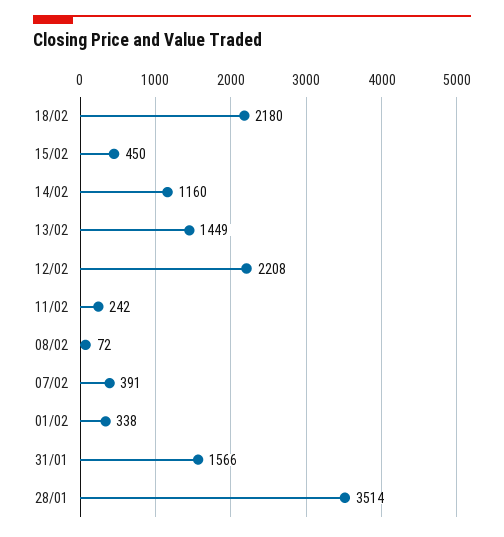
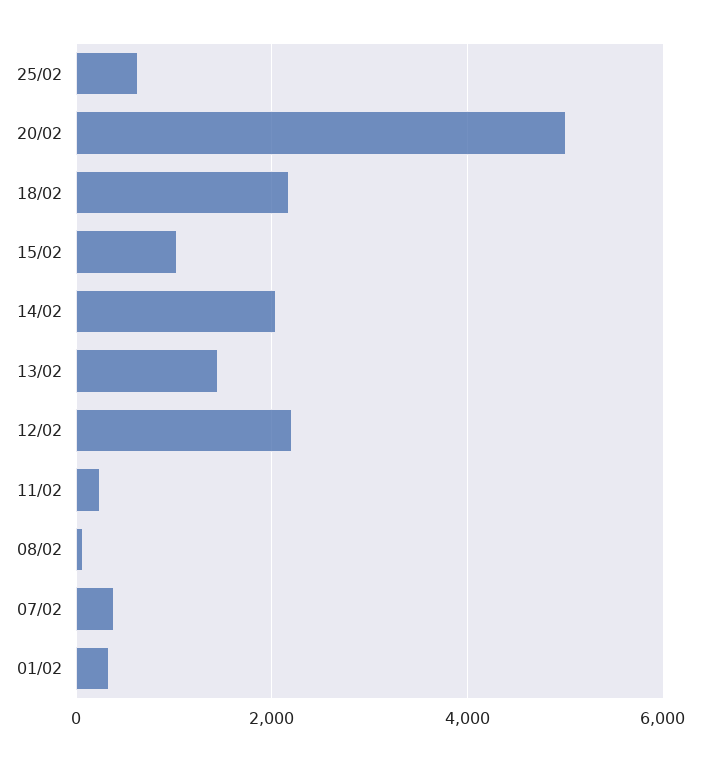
15/02: 450 -> 1000
14/02: 1160 -> 2000
31/01: 1566 -> none
28/01: 3514 -> none
25/02: none -> 600
20/02: none -> 5000

